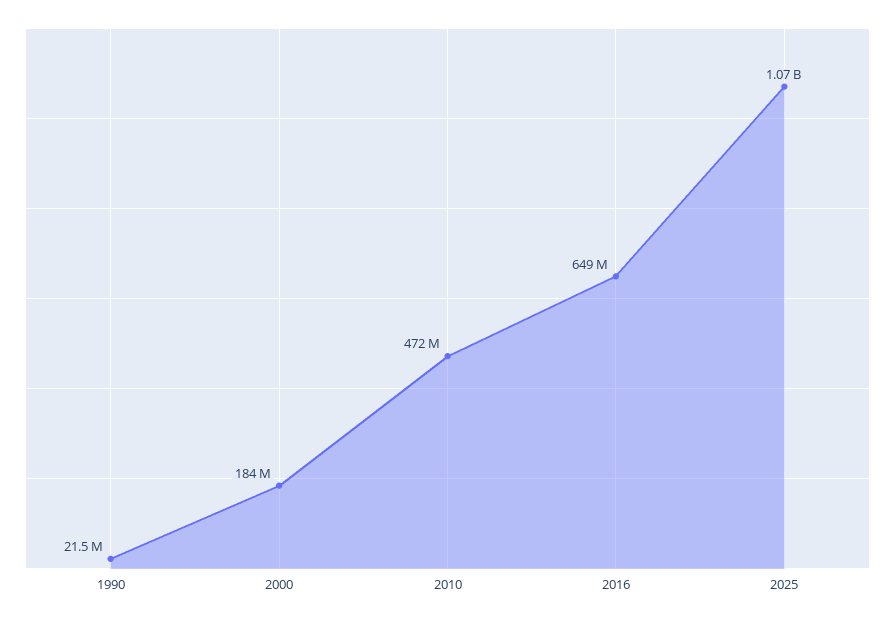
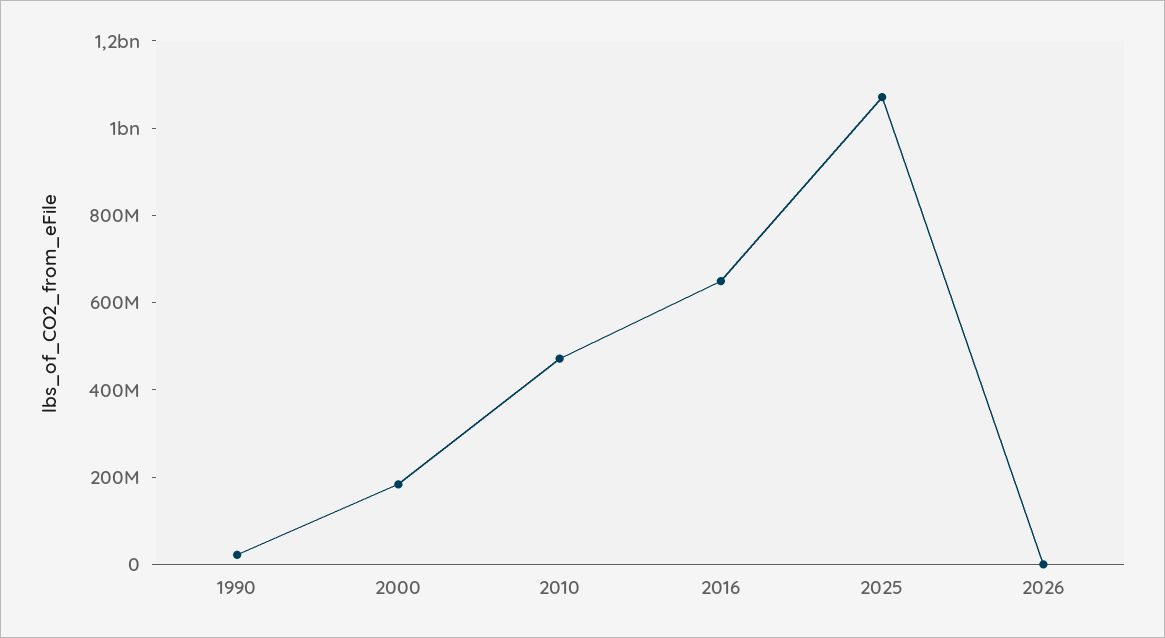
2026: none -> 0

